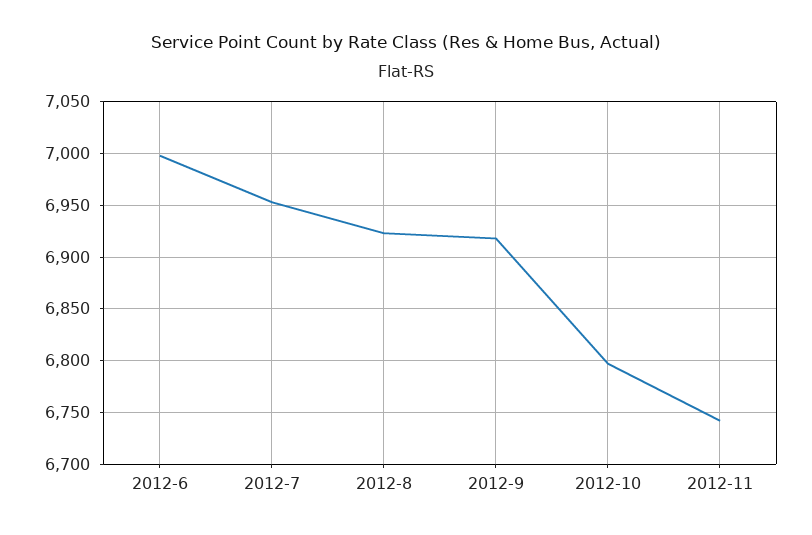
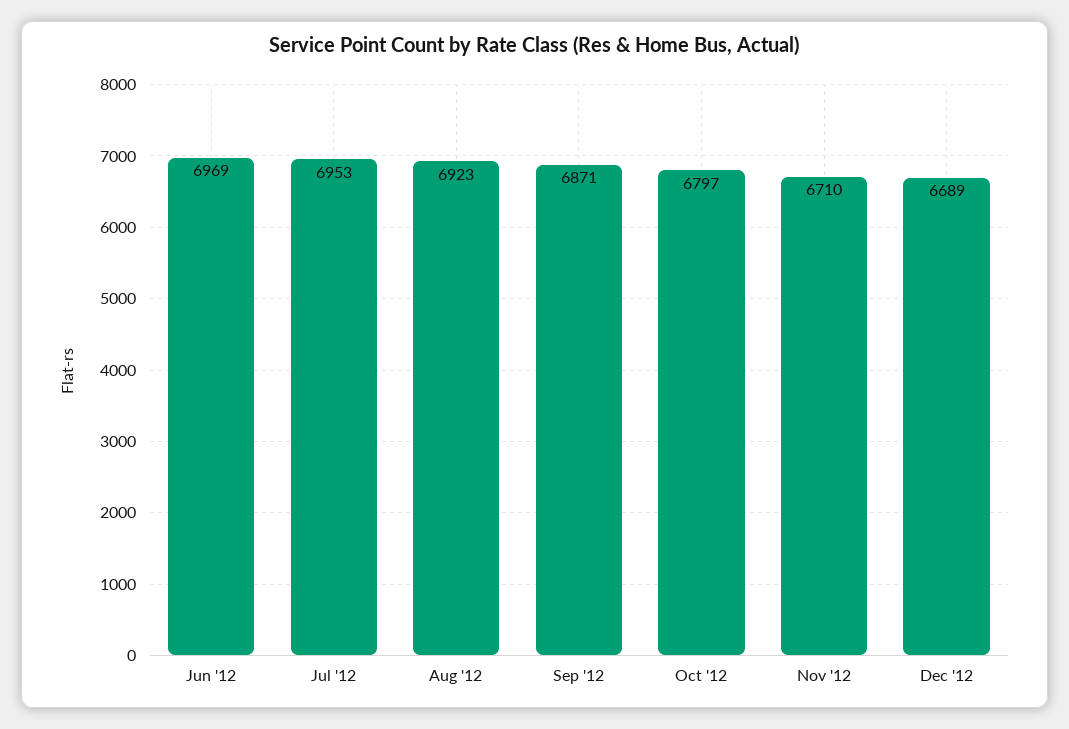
2012-6: 7000 -> 6969
2012-9: 6920 -> 6871
2012-11: 6740 -> 6710
Dec '12: none -> 6689

